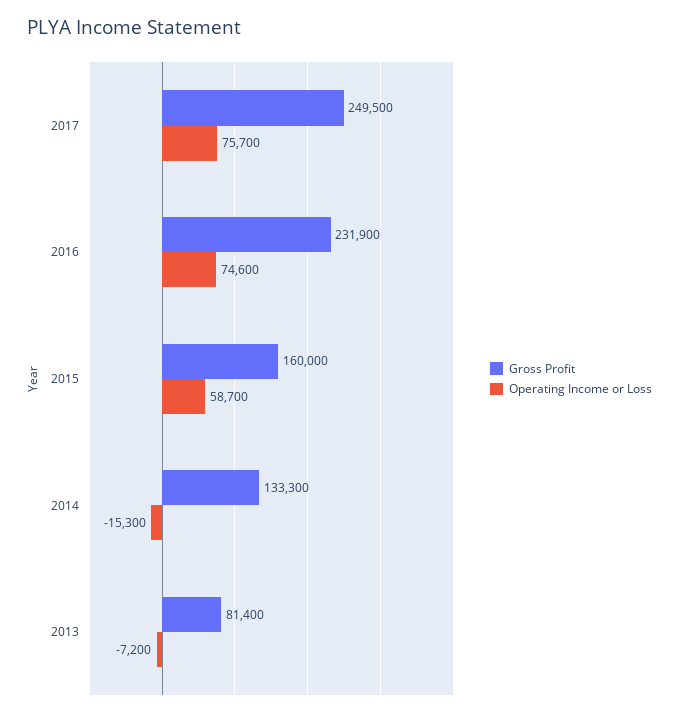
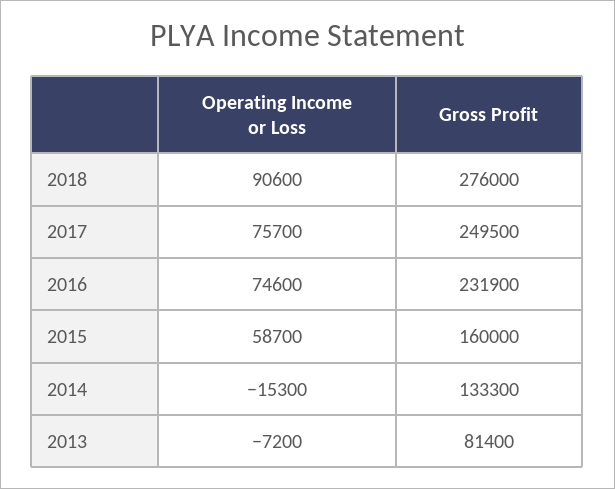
Operating Income or Loss, 2018: none -> 90600
Gross Profit, 2018: none -> 276000

